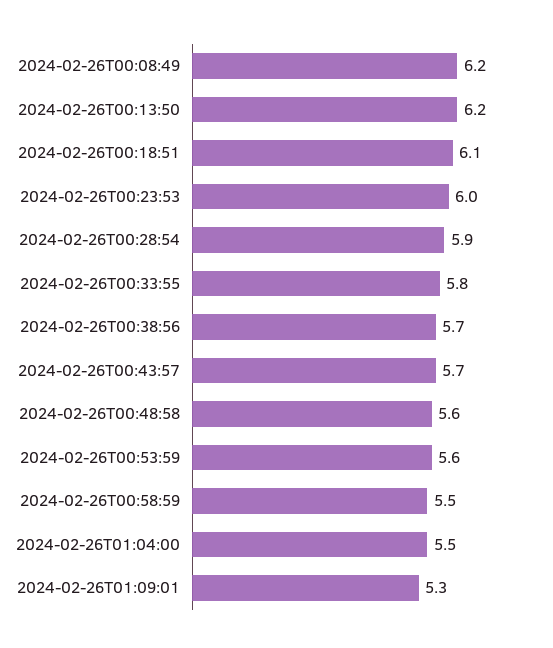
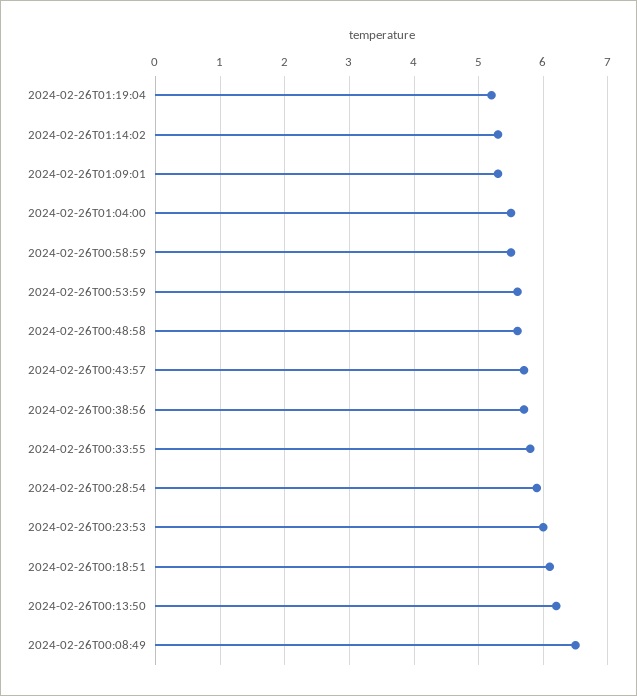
2024-02-26T00:08:49: 6.2 -> 6.5
2024-02-26T01:19:04: none -> 5.2
2024-02-26T01:14:02: none -> 5.3

